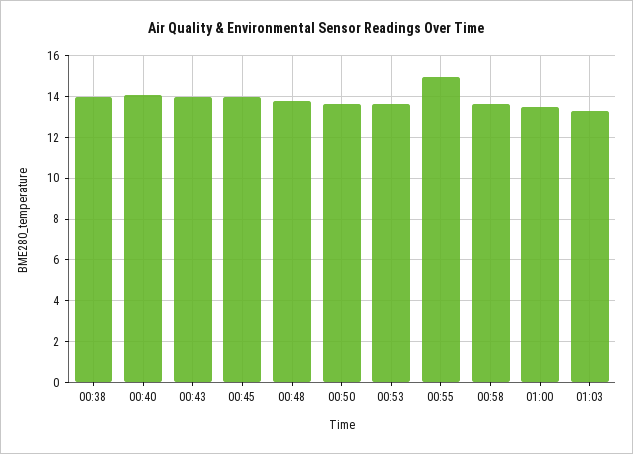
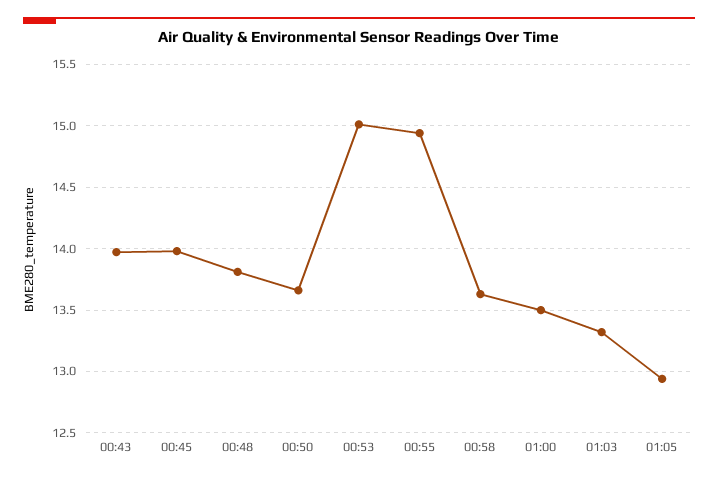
00:38: 14 -> none
00:40: 14 -> none
00:53: 13.5 -> 15
01:05: none -> 12.95

